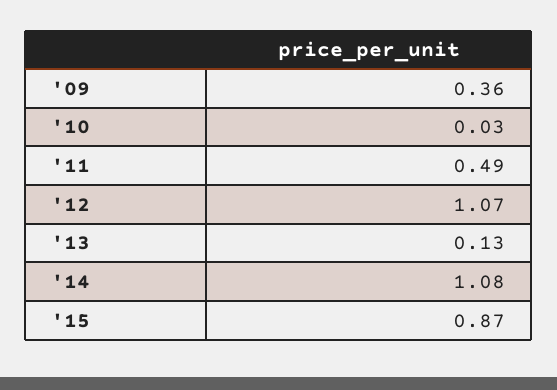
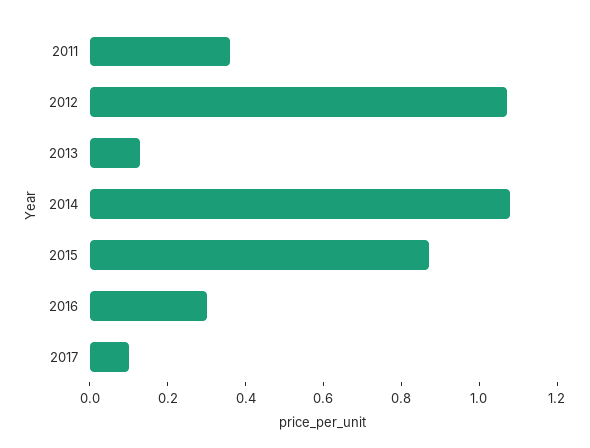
'09: 0.36 -> none
'10: 0.03 -> none
'11: 0.49 -> 0.35
2016: none -> 0.3
2017: none -> 0.1

